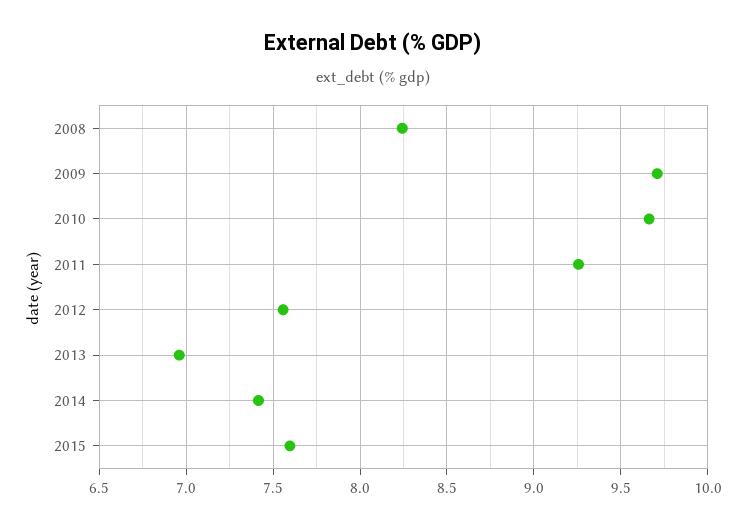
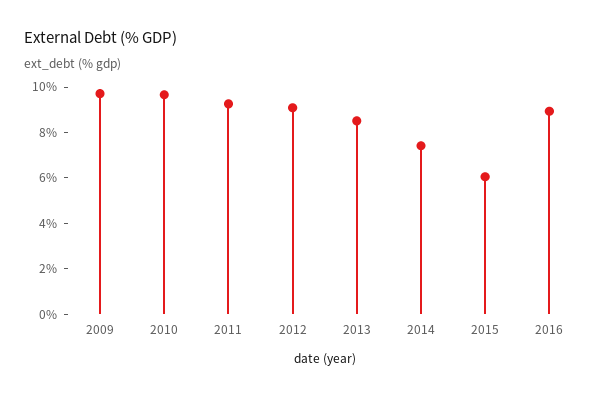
2008: 8.25 -> none
2012: 7.55 -> 9
2013: 6.95 -> 8.5
2015: 7.6 -> 6
2016: none -> 9

